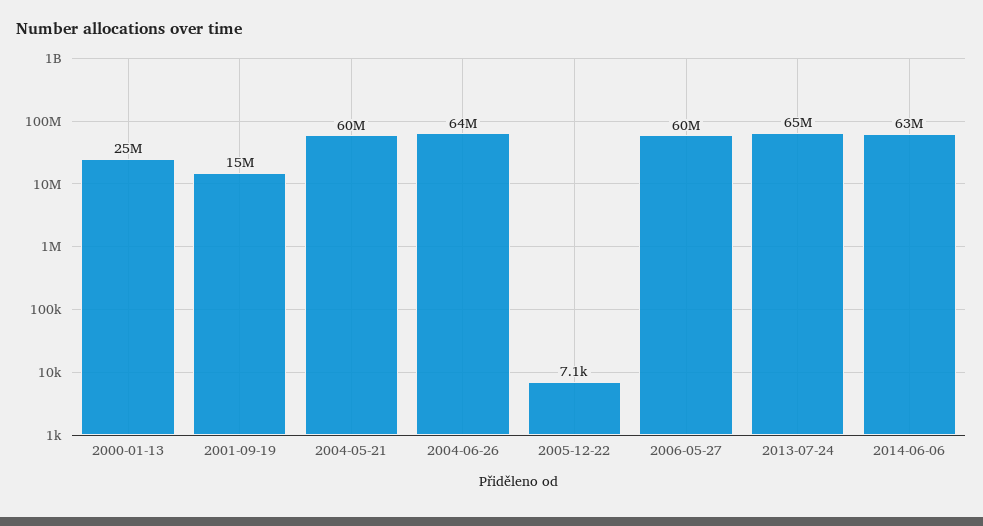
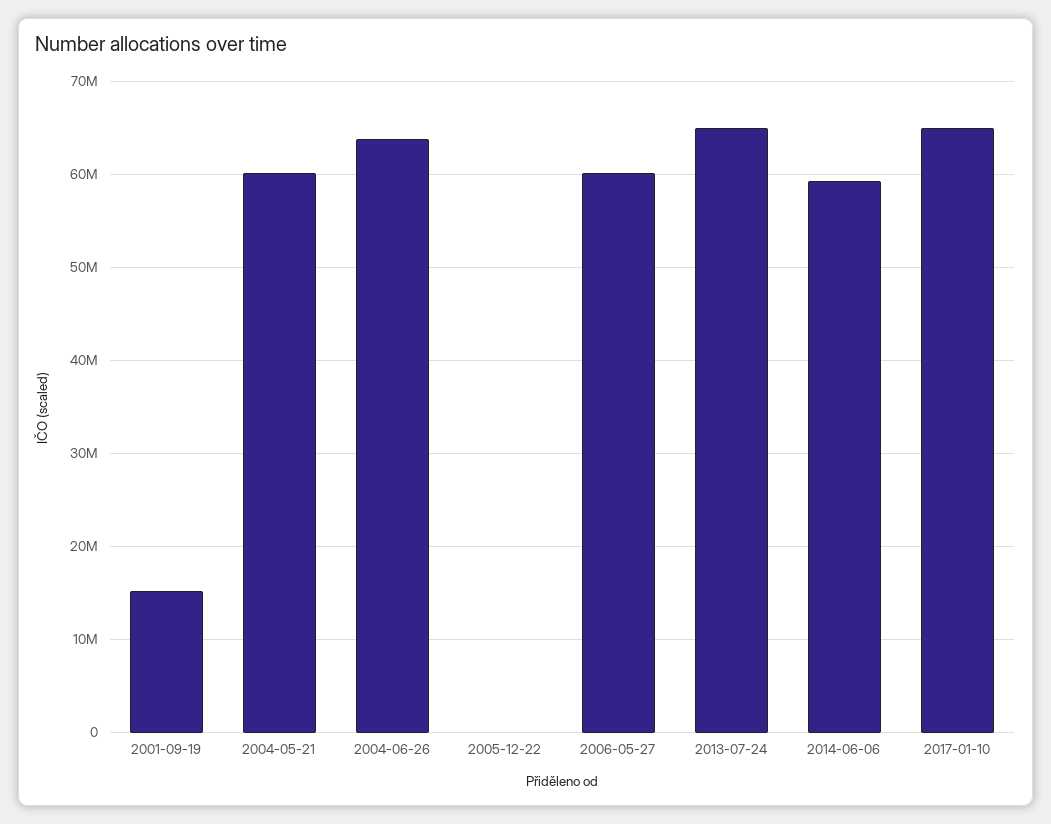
2000-01-13: 25000000 -> none
2014-06-06: 63000000 -> 59000000
2017-01-10: none -> 65000000

